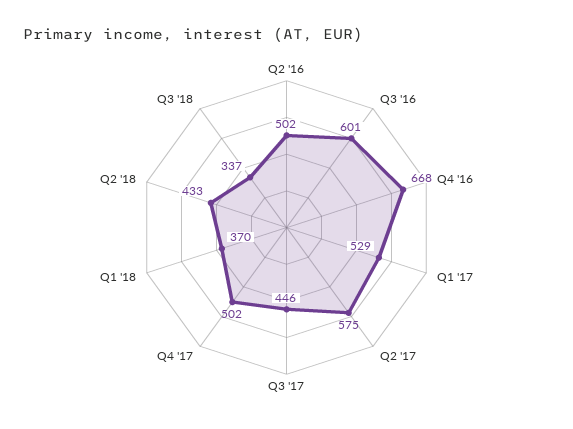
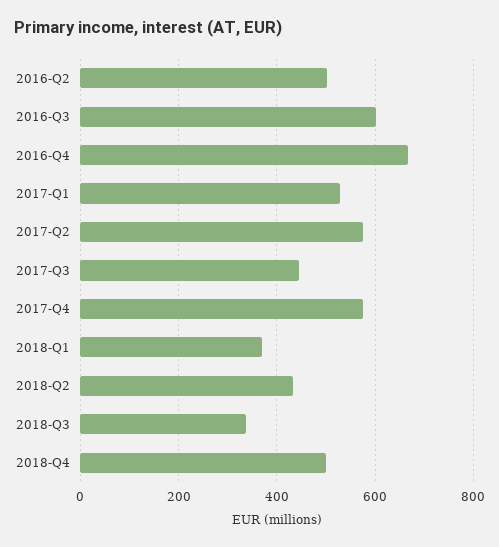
Q4 '17: 502 -> 580
2018-Q4: none -> 500

